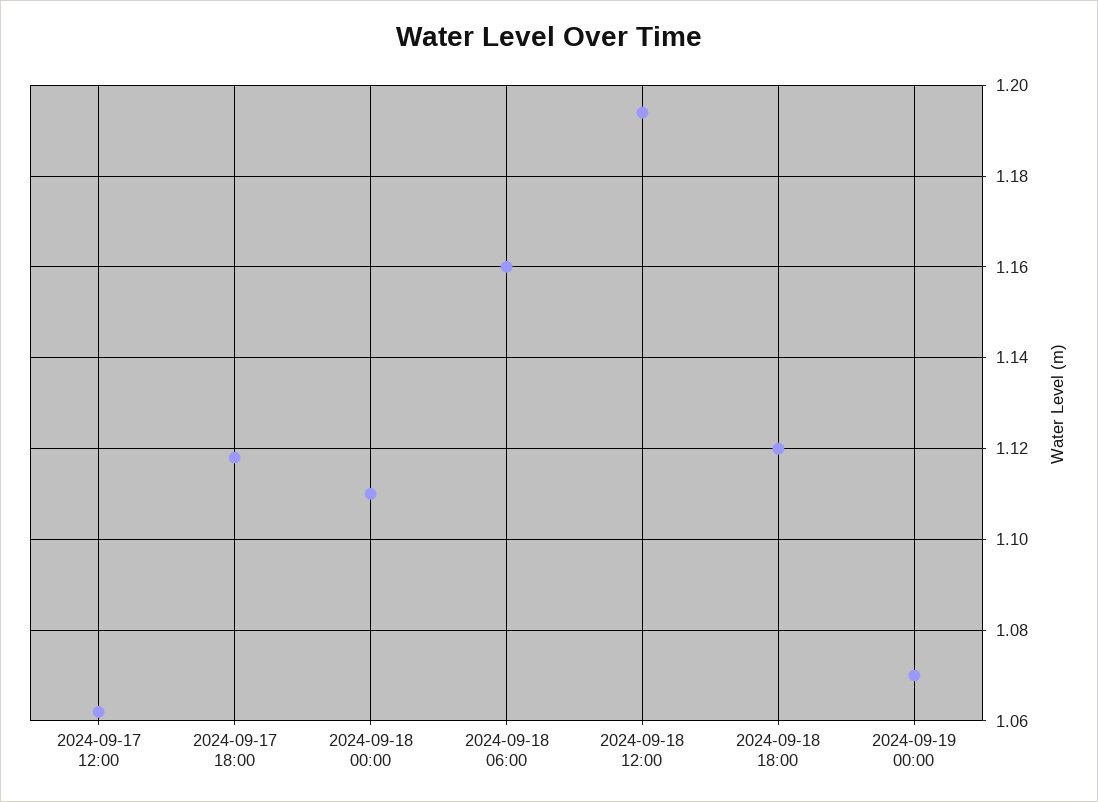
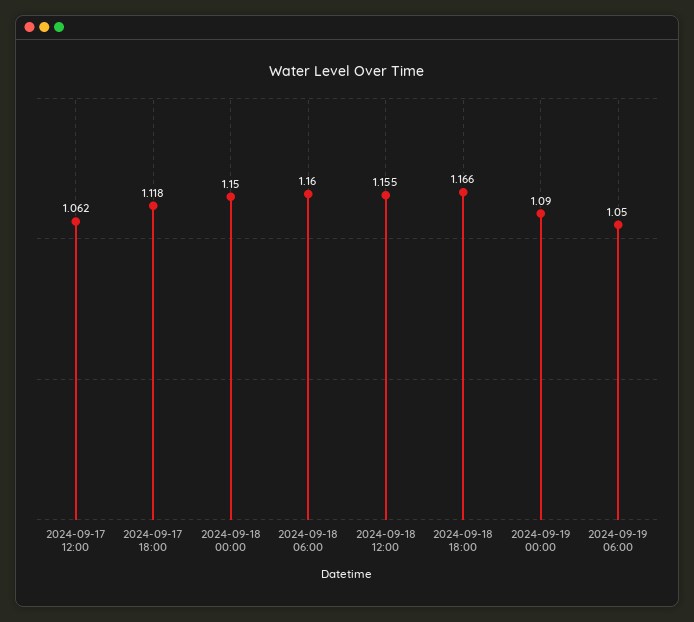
2024-09-18 00:00: 1.11 -> 1.15
2024-09-18 12:00: 1.195 -> 1.155
2024-09-18 18:00: 1.12 -> 1.166
2024-09-19 00:00: 1.07 -> 1.09
2024-09-19 06:00: none -> 1.05

